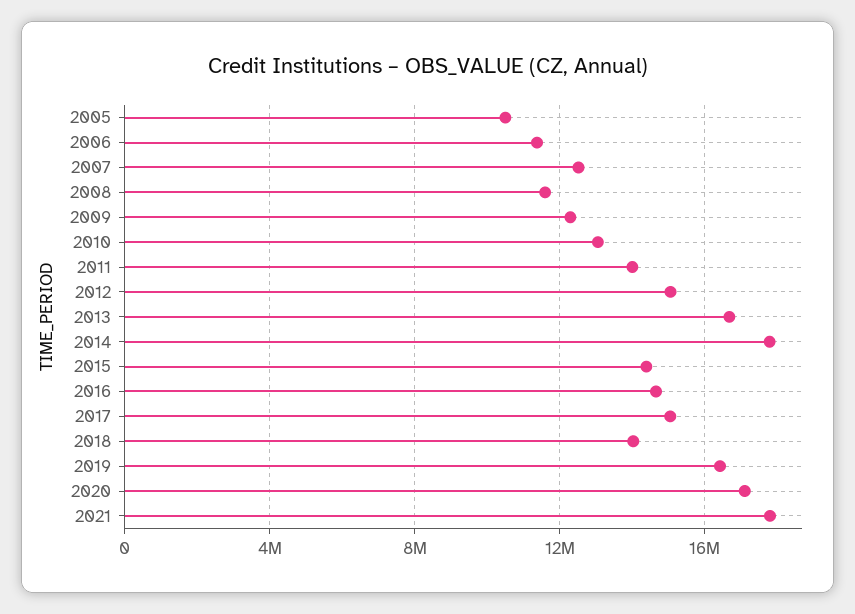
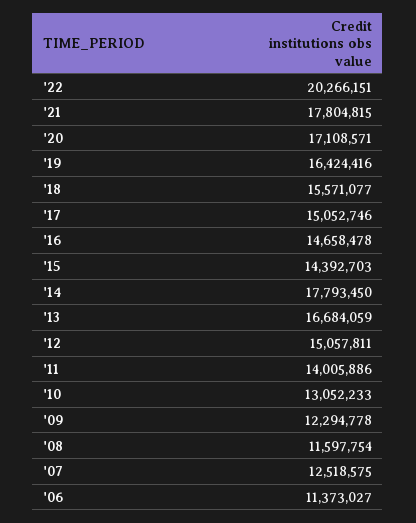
2005: 10500000 -> none
2018: 14000000 -> 15571077
'22: none -> 20266151

